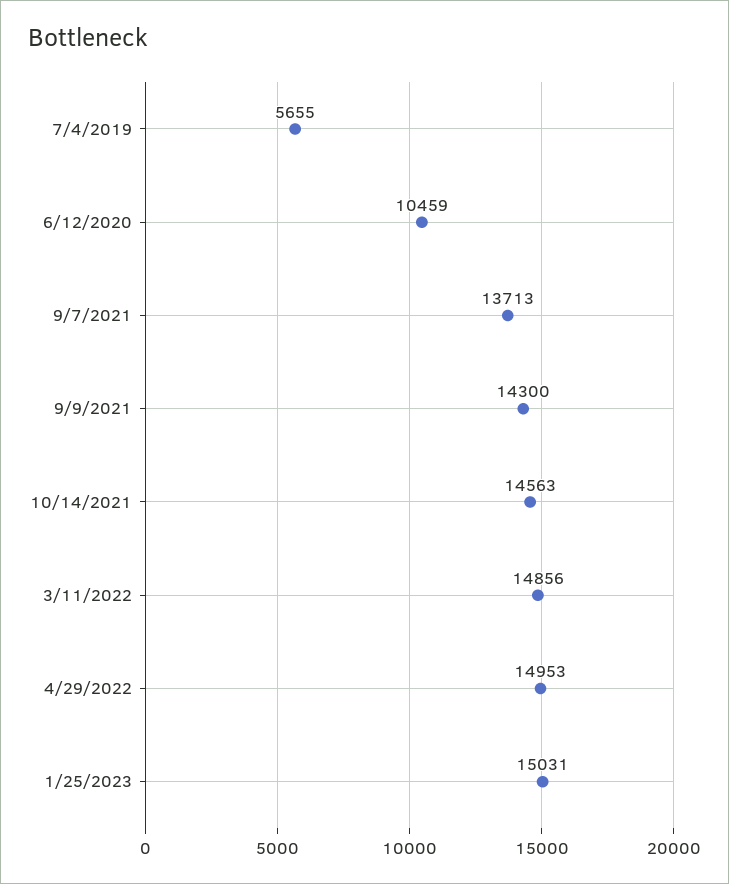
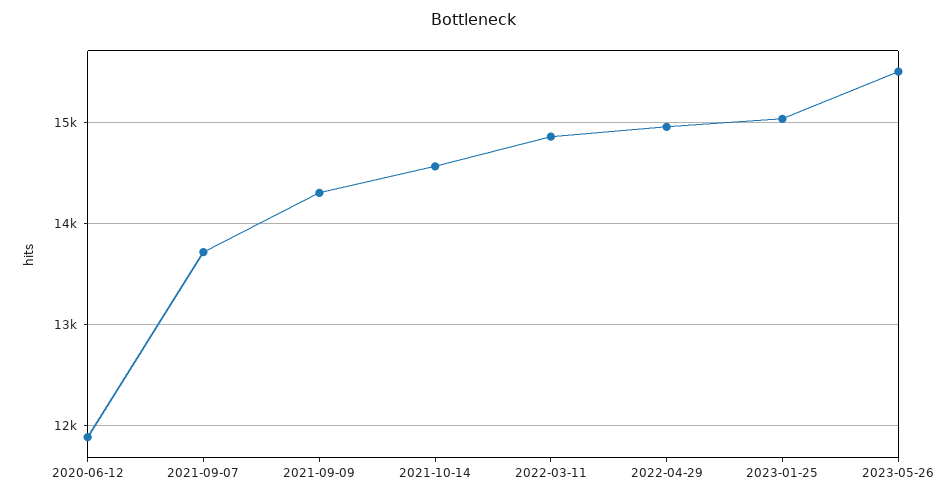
7/4/2019: 5655 -> none
6/12/2020: 10459 -> 11900
2023-05-26: none -> 15500

